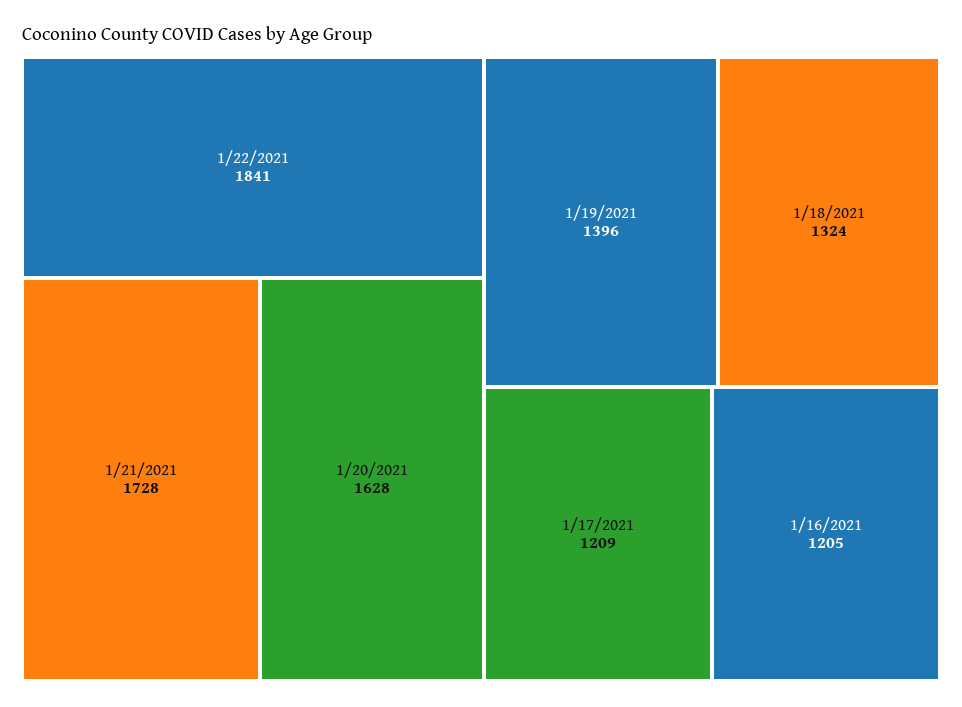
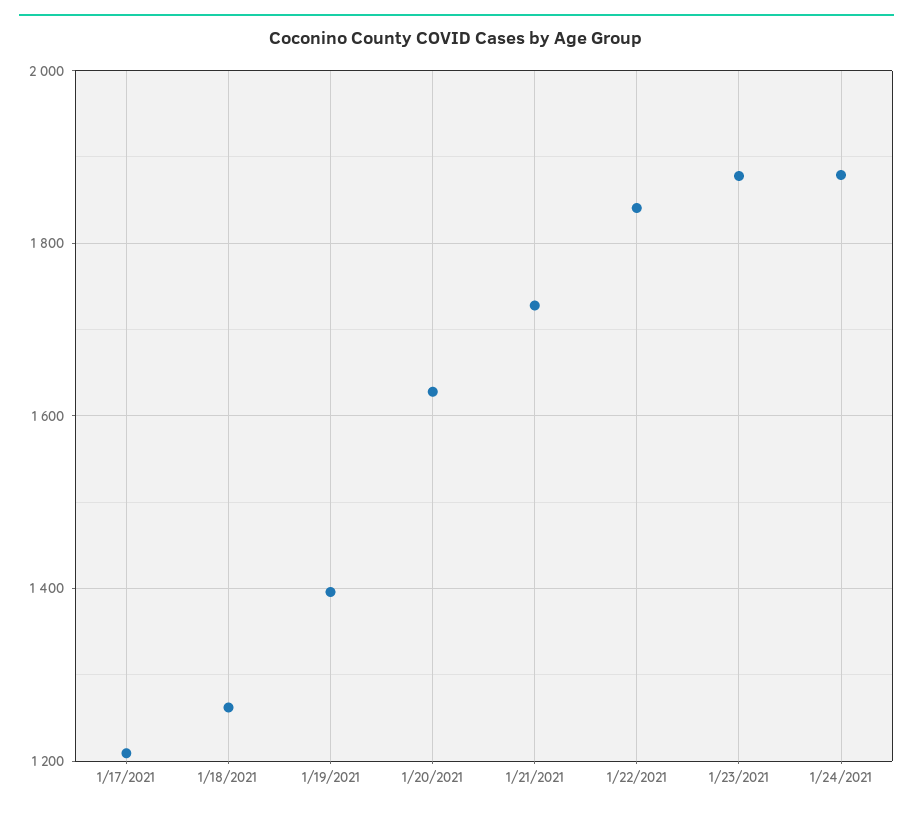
1/18/2021: 1324 -> 1260
1/16/2021: 1205 -> none
1/23/2021: none -> 1880
1/24/2021: none -> 1880

